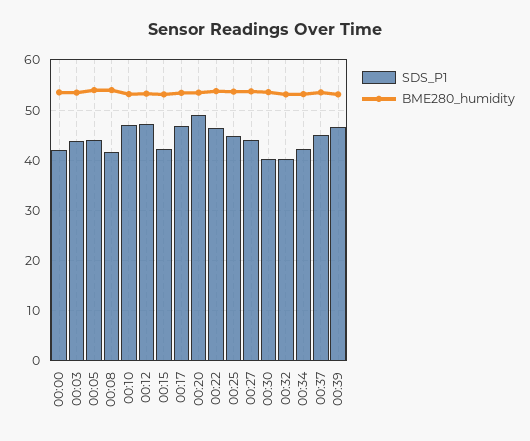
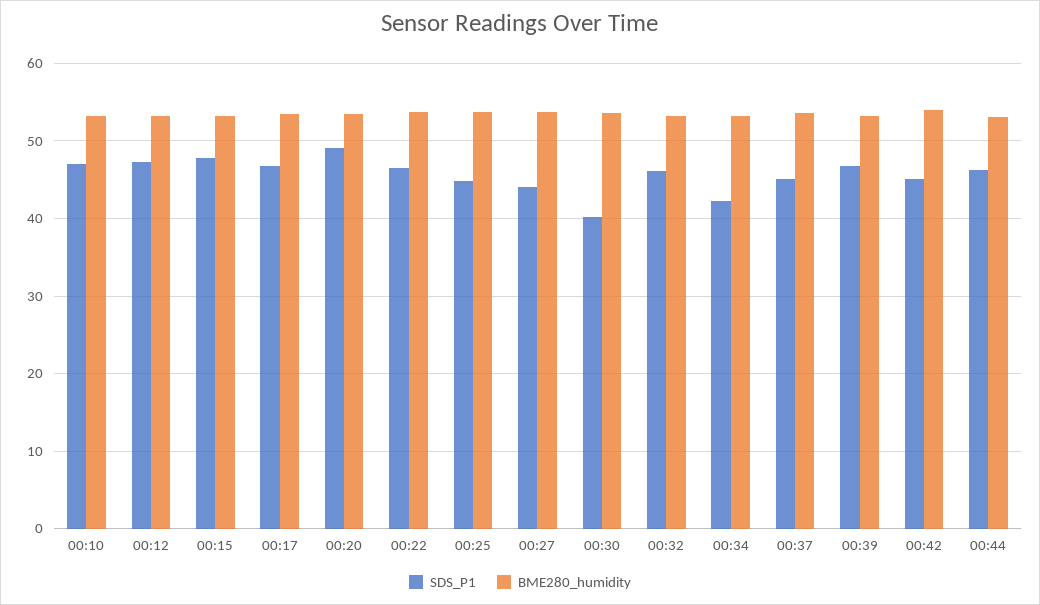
SDS_P1, 00:00: 42 -> none
BME280_humidity, 00:00: 54 -> none
SDS_P1, 00:03: 44 -> none
BME280_humidity, 00:03: 54 -> none
SDS_P1, 00:05: 44 -> none
BME280_humidity, 00:05: 54 -> none
SDS_P1, 00:08: 42 -> none
BME280_humidity, 00:08: 54 -> none
SDS_P1, 00:15: 42 -> 48
SDS_P1, 00:32: 40 -> 46
SDS_P1, 00:42: none -> 45
BME280_humidity, 00:42: none -> 54
SDS_P1, 00:44: none -> 46
BME280_humidity, 00:44: none -> 53

